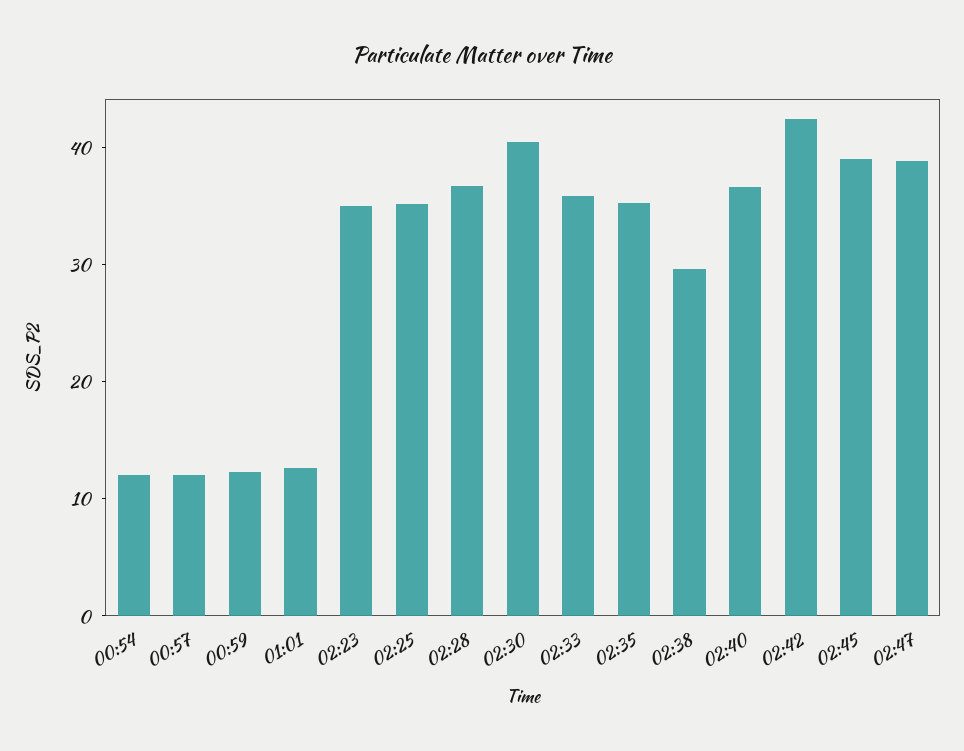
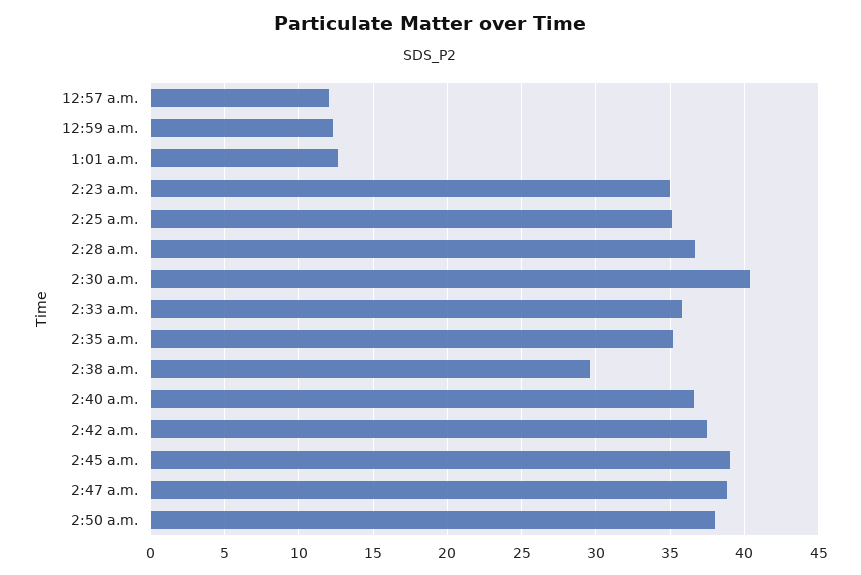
00:54: 12 -> none
02:42: 42 -> 37.5
2:50 a.m.: none -> 38

